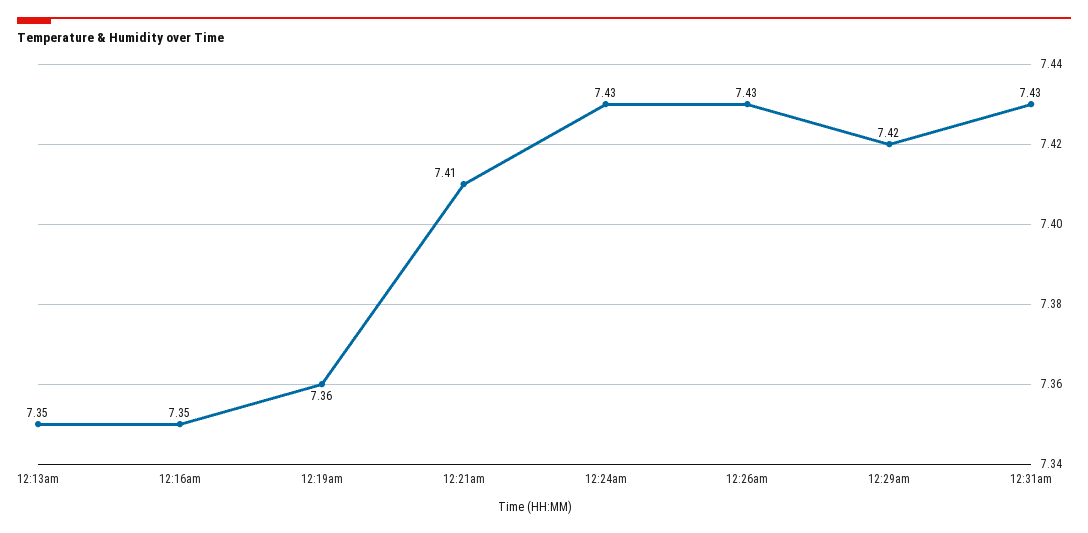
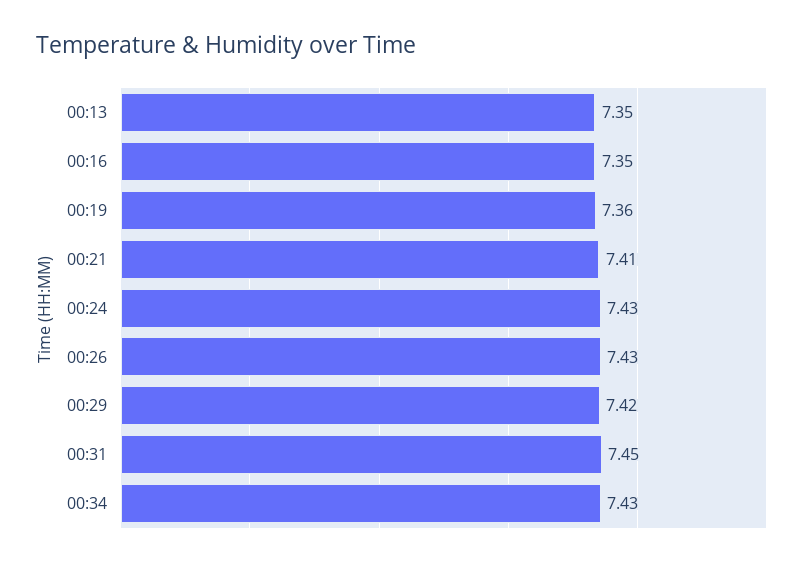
12:31am: 7.43 -> 7.45
00:34: none -> 7.43

